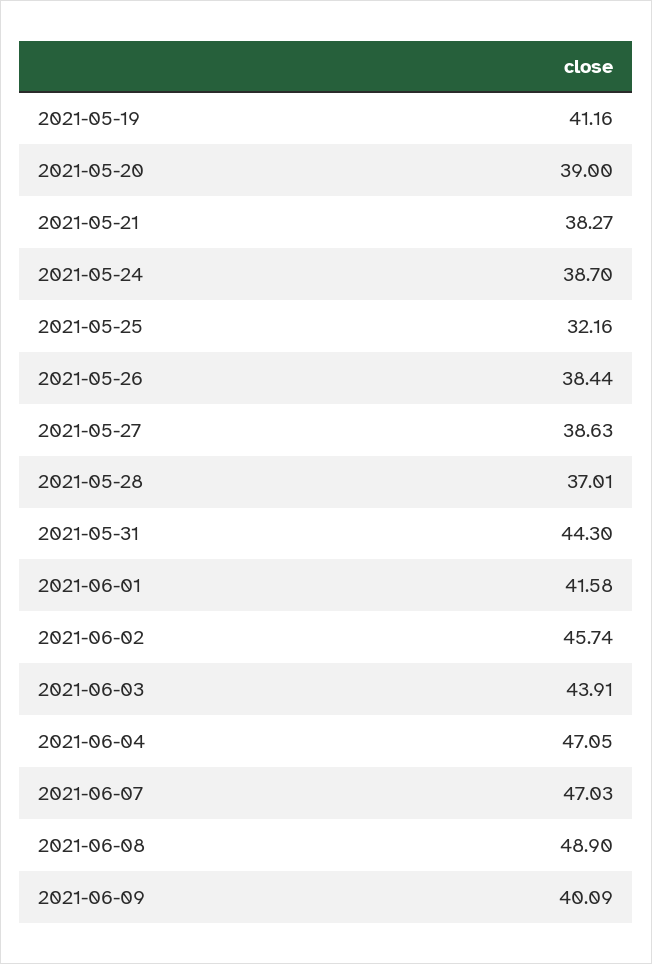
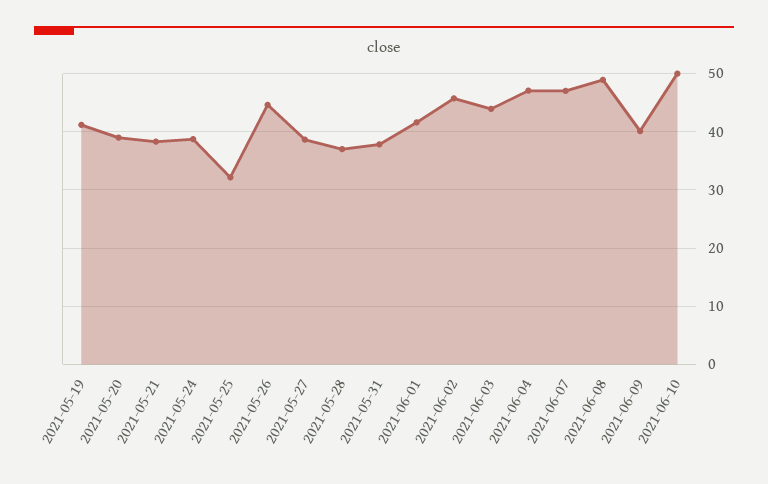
2021-05-26: 38.44 -> 44
2021-05-31: 44.3 -> 38
2021-06-10: none -> 50

